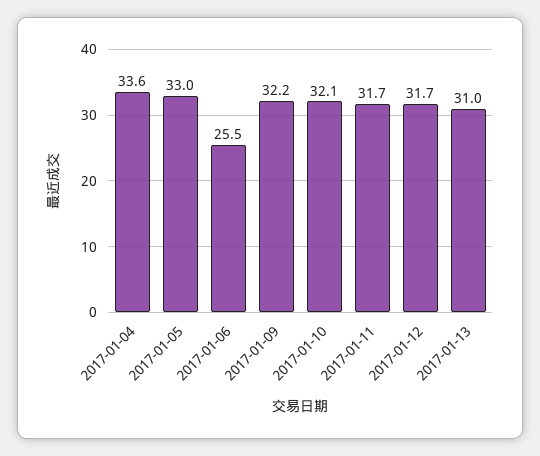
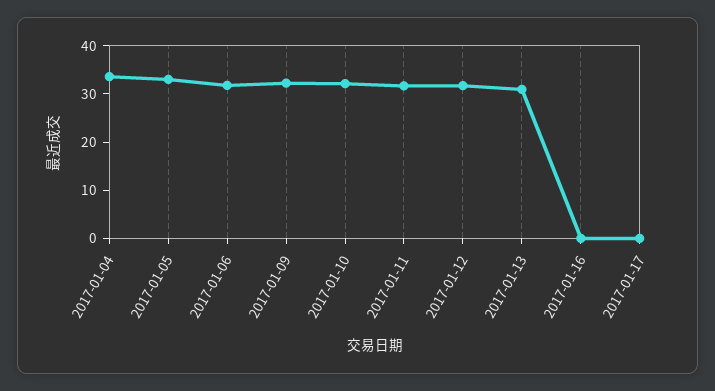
2017-01-06: 25.5 -> 32
2017-01-16: none -> 0
2017-01-17: none -> 0

